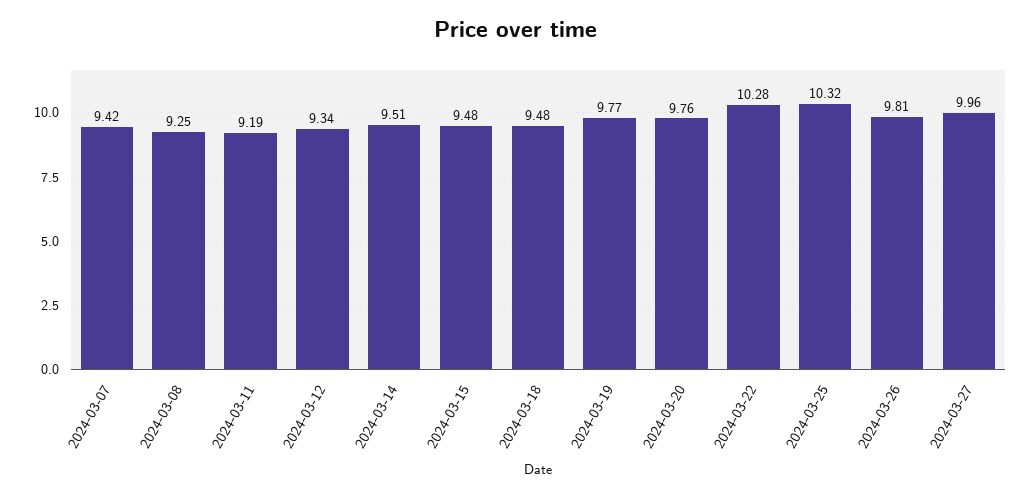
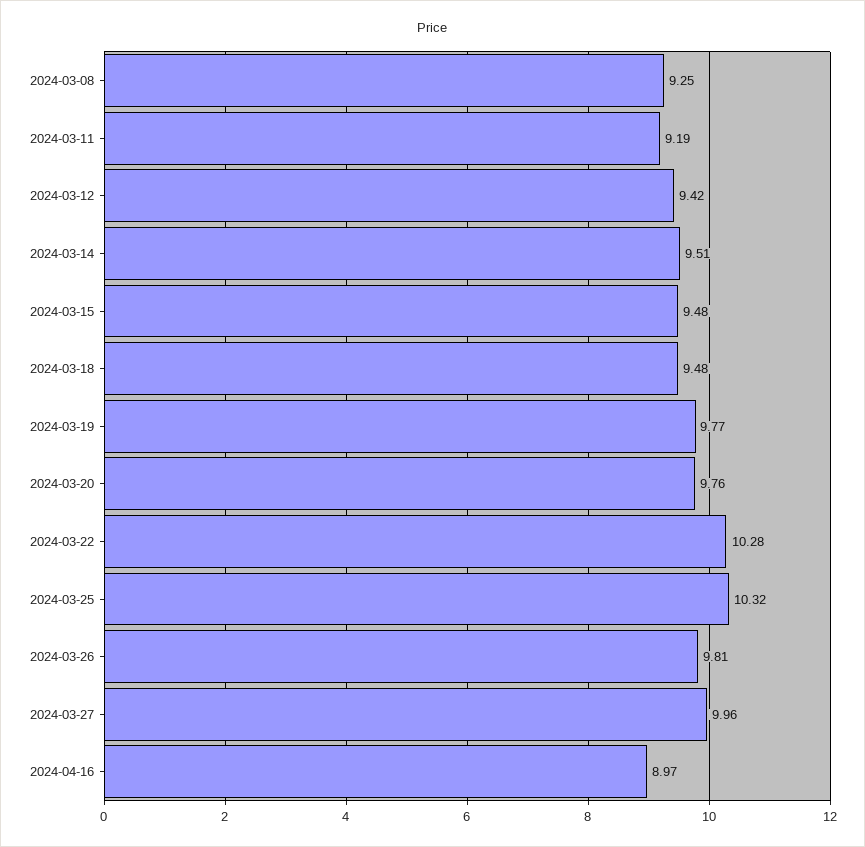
2024-03-07: 9.42 -> none
2024-03-12: 9.34 -> 9.42
2024-04-16: none -> 8.97

